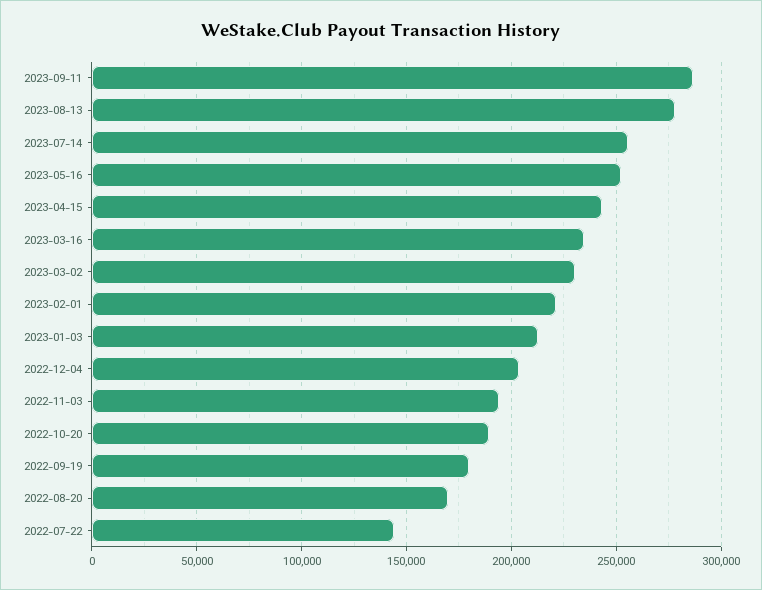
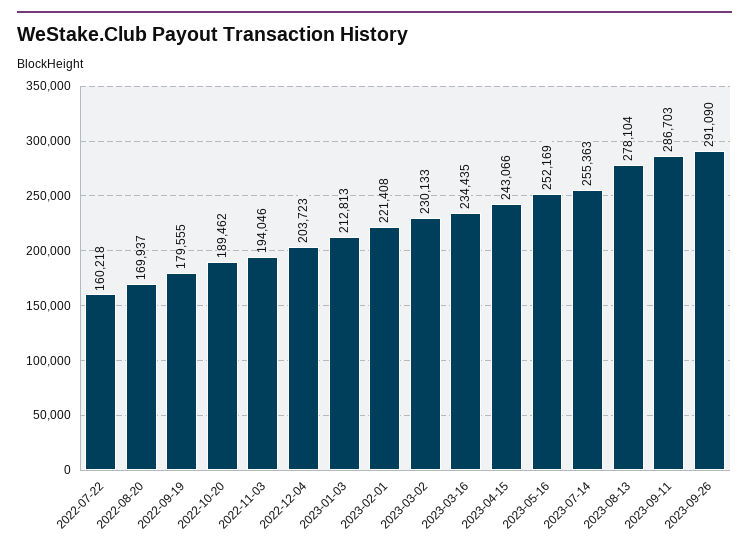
2022-07-22: 145000 -> 160218
2023-09-26: none -> 291090

